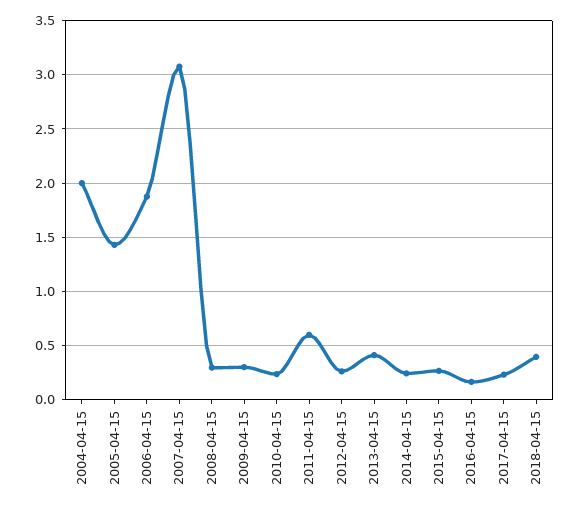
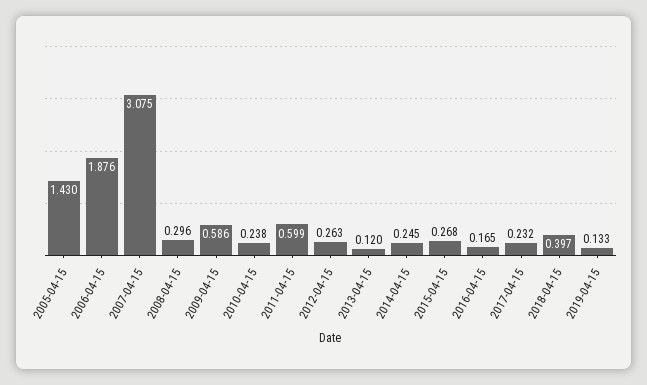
2004-04-15: 2 -> none
2009-04-15: 0.3 -> 0.586
2013-04-15: 0.4 -> 0.12
2019-04-15: none -> 0.133

